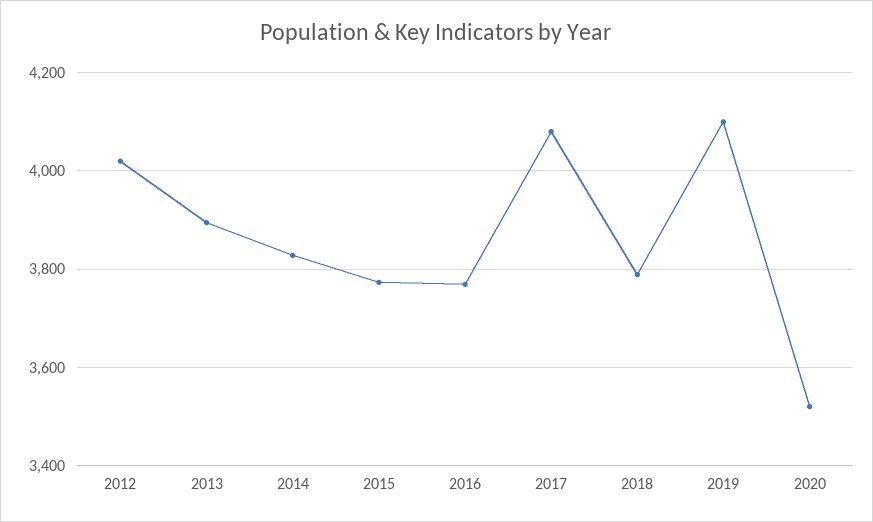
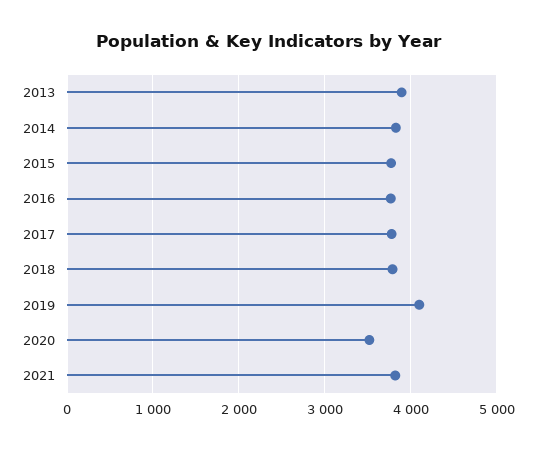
2012: 4020 -> none
2017: 4080 -> 3800
2021: none -> 3800

